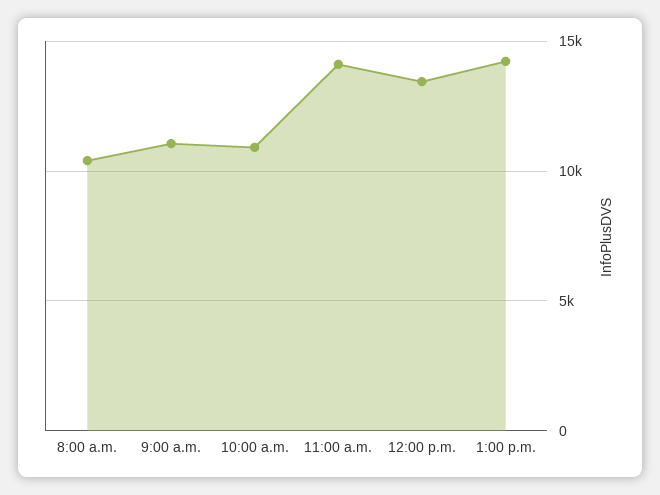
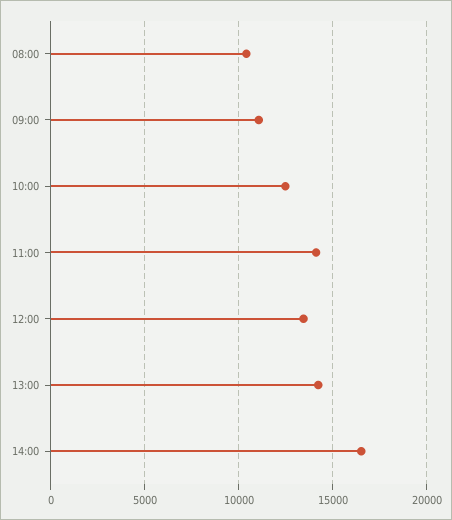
10:00 a.m.: 11000 -> 12500
14:00: none -> 16500

